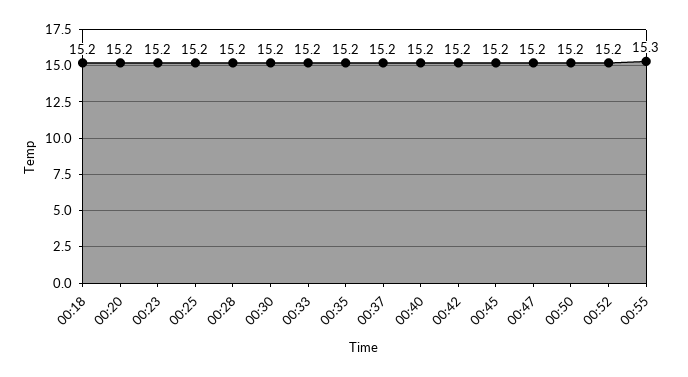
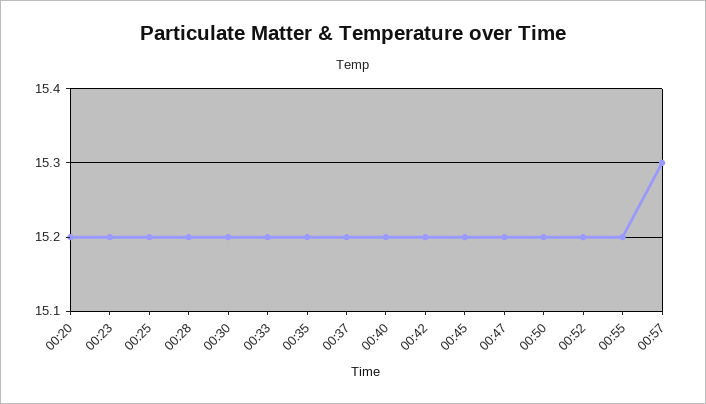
00:18: 15.2 -> none
00:55: 15.3 -> 15.2
00:57: none -> 15.3

